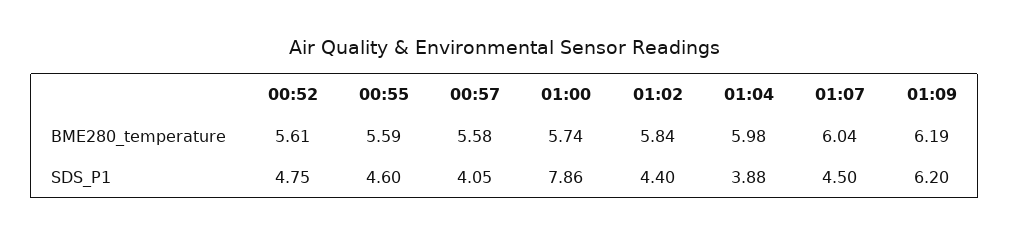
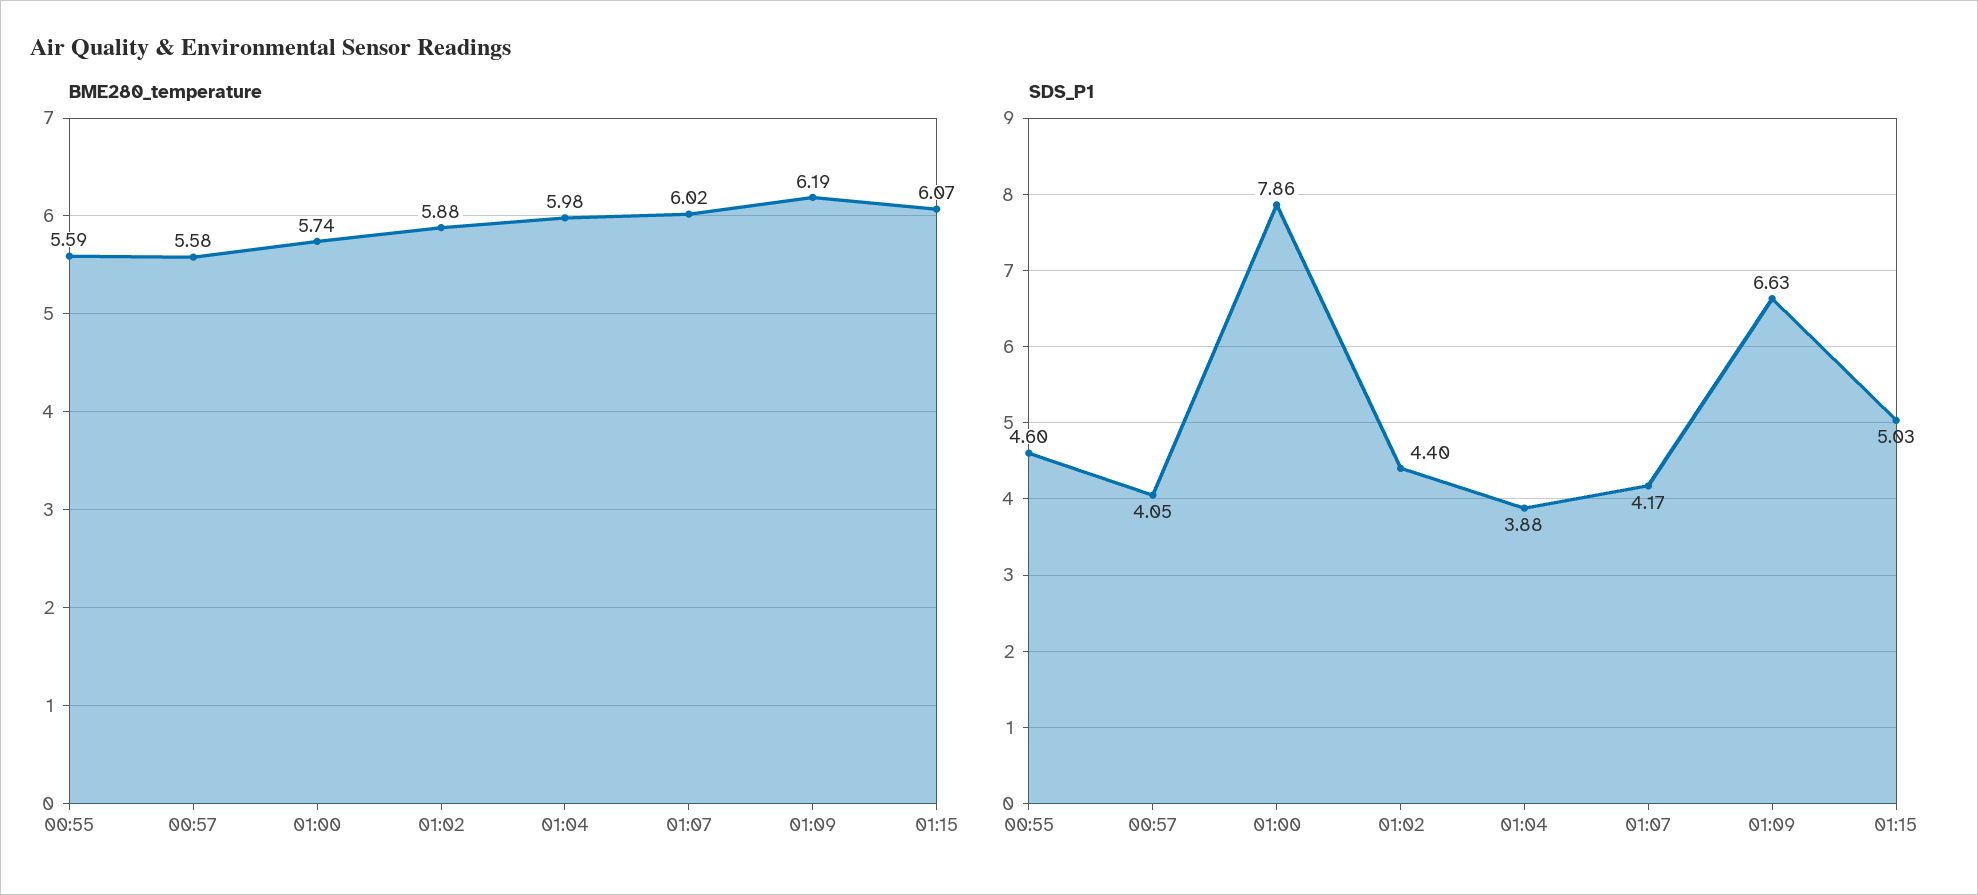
BME280_temperature, 00:52: 5.61 -> none
BME280_temperature, 01:02: 5.84 -> 5.88
BME280_temperature, 01:07: 6.04 -> 6.02
SDS_P1, 00:52: 4.75 -> none
SDS_P1, 01:07: 4.5 -> 4.17
SDS_P1, 01:09: 6.2 -> 6.63
BME280_temperature, 01:15: none -> 6.07
SDS_P1, 01:15: none -> 5.03

